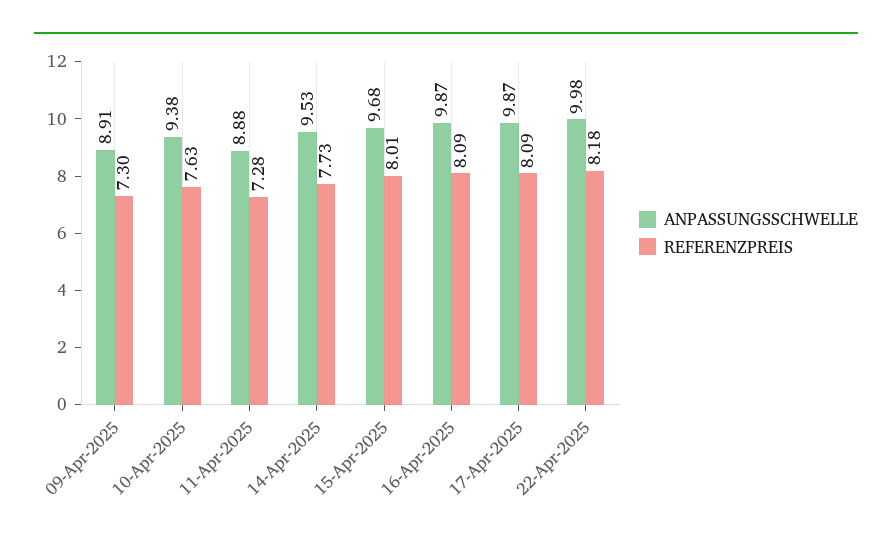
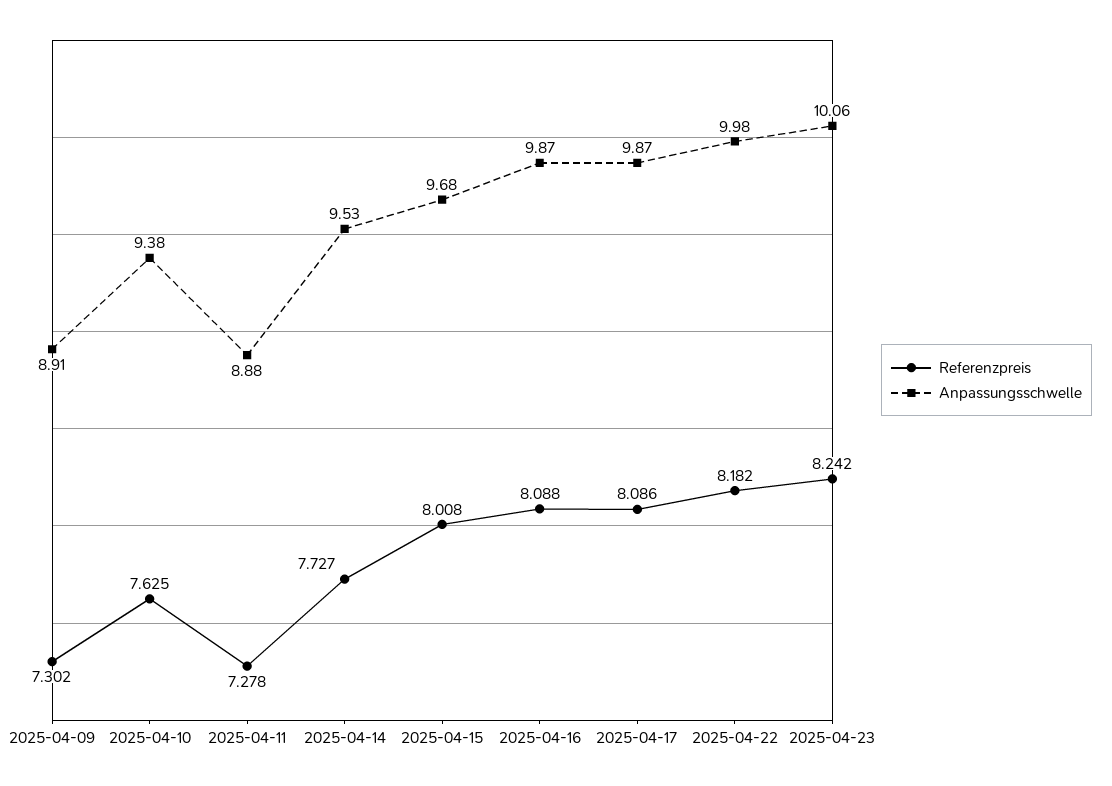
REFERENZPREIS, 2025-04-23: none -> 8.242
ANPASSUNGSSCHWELLE, 2025-04-23: none -> 10.06

